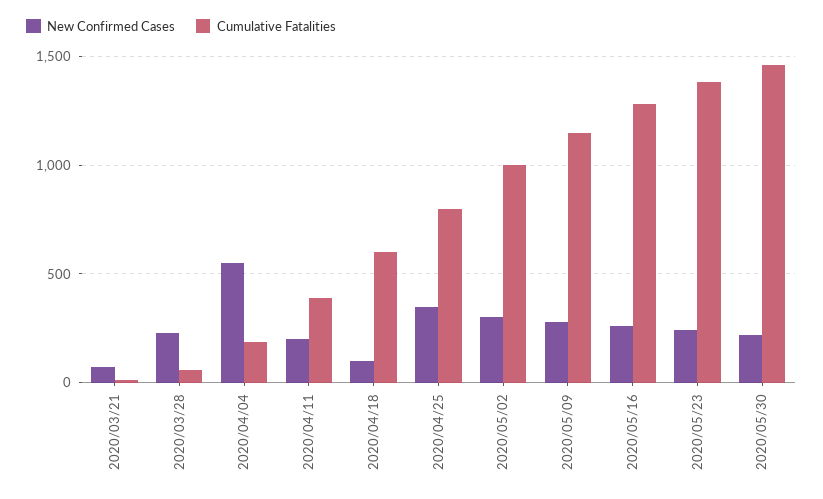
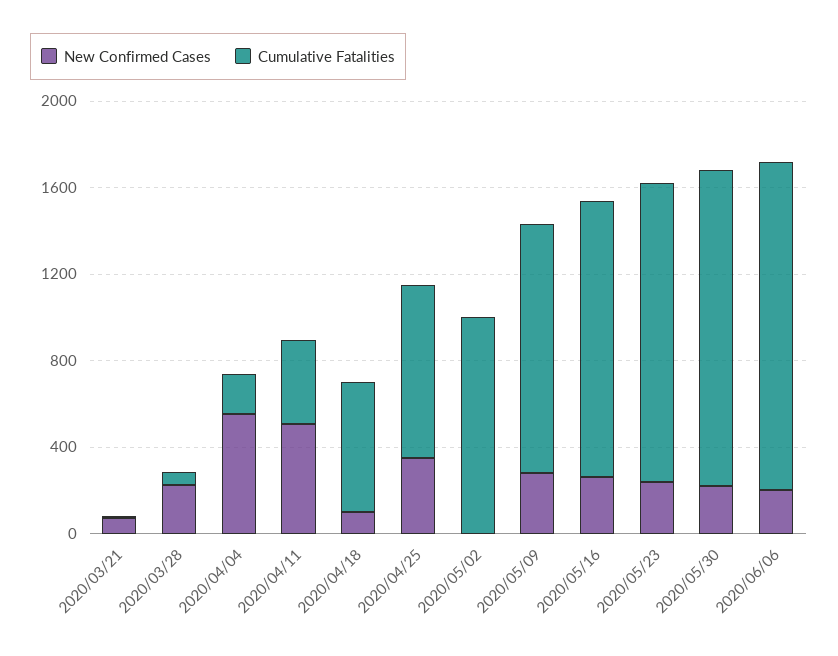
New Confirmed Cases, 2020/04/11: 200 -> 500
New Confirmed Cases, 2020/05/02: 300 -> 0
New Confirmed Cases, 2020/06/06: none -> 200
Cumulative Fatalities, 2020/06/06: none -> 1500

